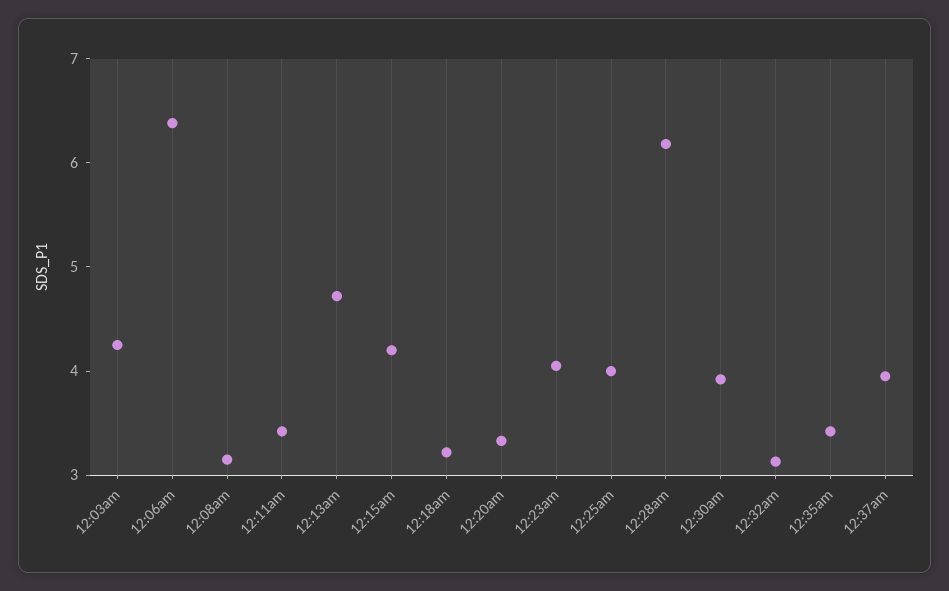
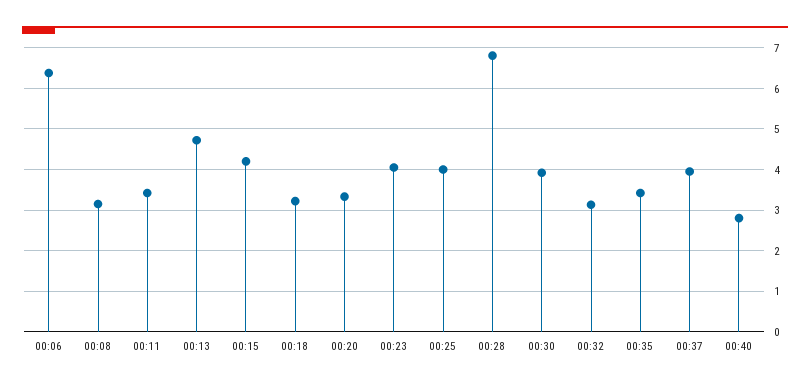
12:03am: 4.2 -> none
12:28am: 6.2 -> 6.8
00:40: none -> 2.8

